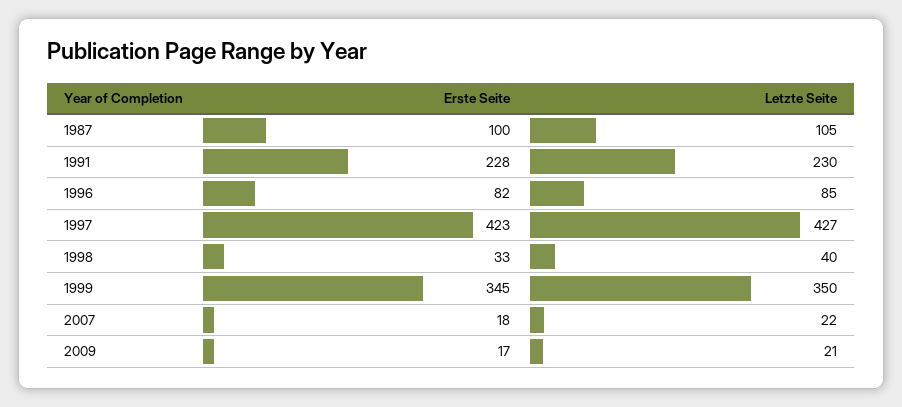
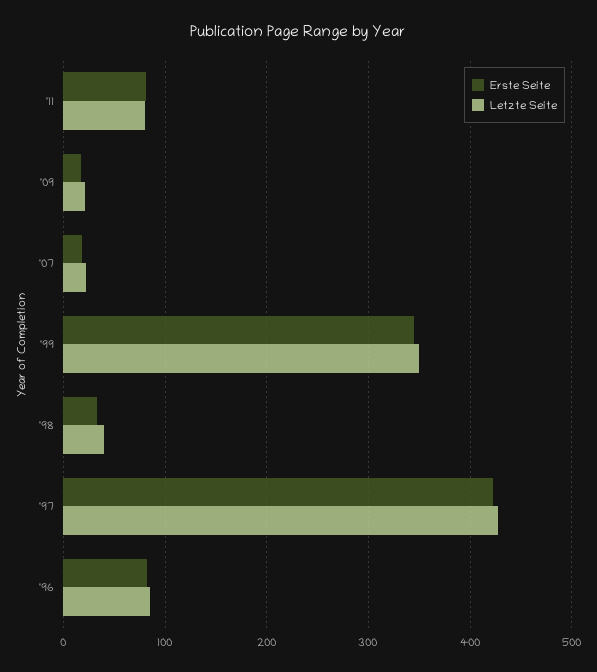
Erste Seite, 1987: 100 -> none
Letzte Seite, 1987: 105 -> none
Erste Seite, 1991: 228 -> none
Letzte Seite, 1991: 230 -> none
Erste Seite, '11: none -> 80
Letzte Seite, '11: none -> 80

